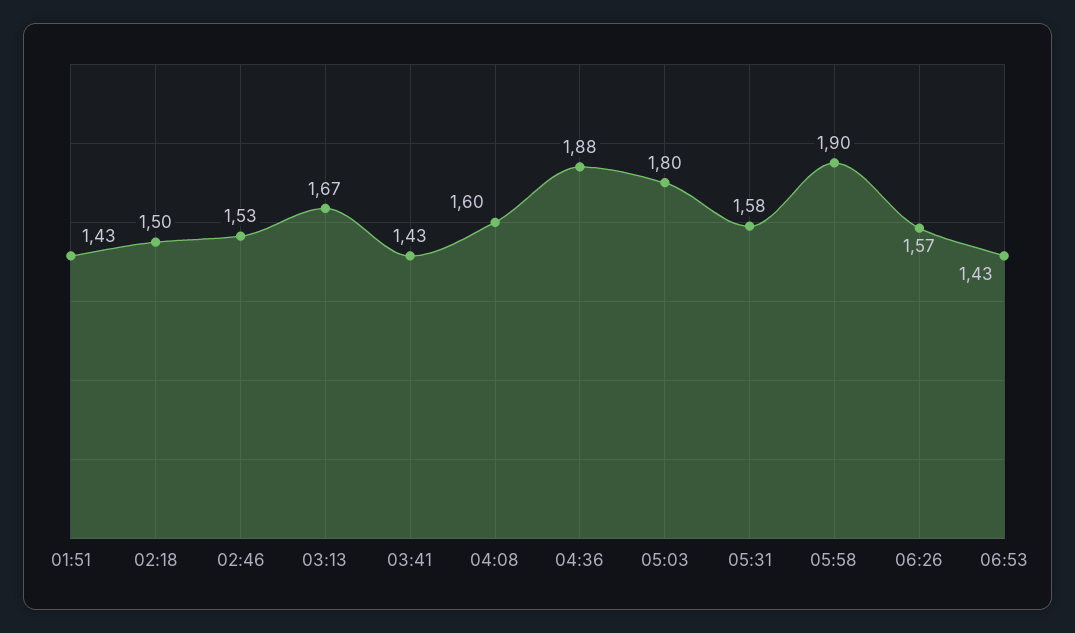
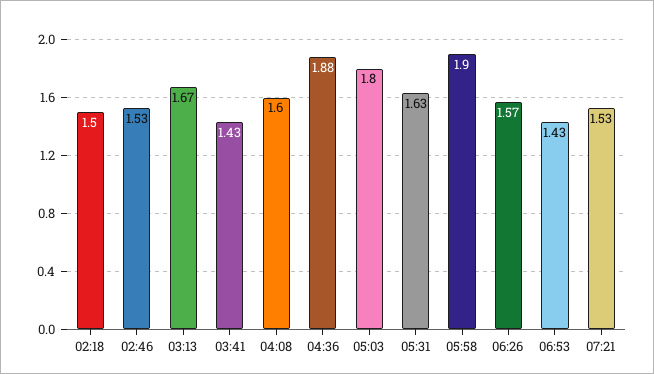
01:51: 1.43 -> none
05:31: 1.58 -> 1.63
07:21: none -> 1.53

